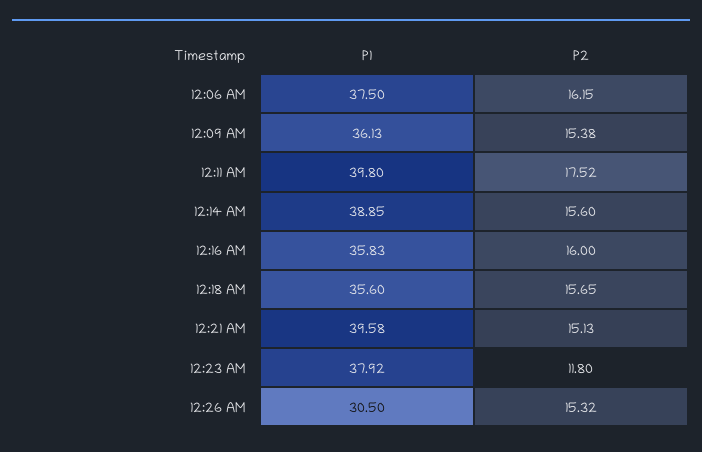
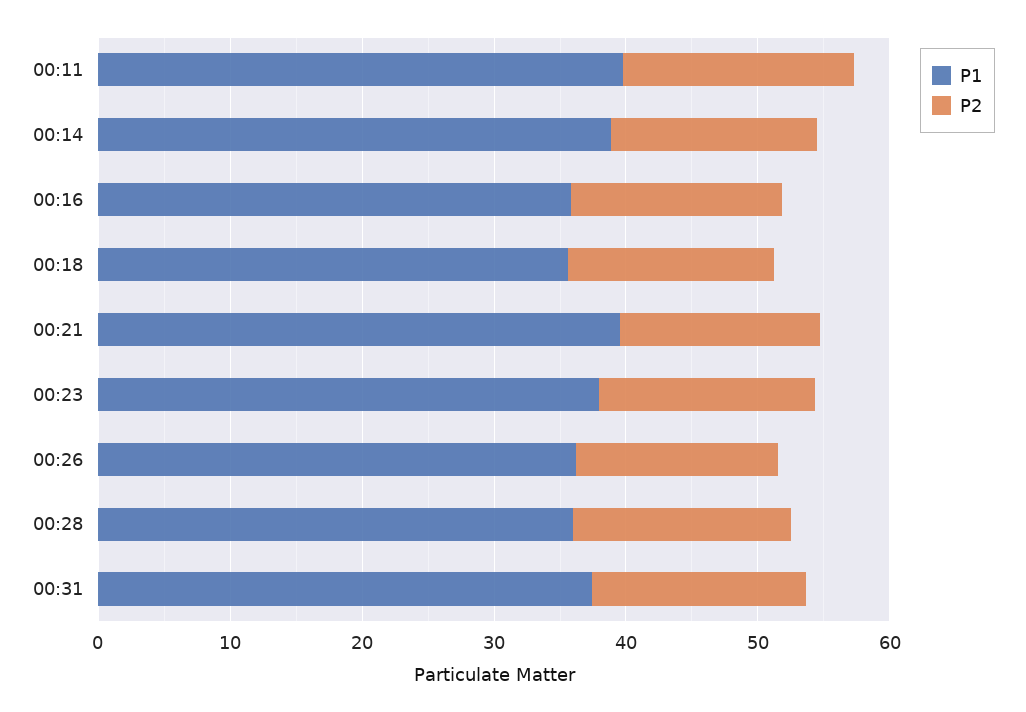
P1, 12:06 AM: 37.5 -> none
P2, 12:06 AM: 16.15 -> none
P1, 12:09 AM: 36.13 -> none
P2, 12:09 AM: 15.38 -> none
P2, 12:23 AM: 11.8 -> 16
P1, 12:26 AM: 30.5 -> 36
P1, 00:28: none -> 36
P2, 00:28: none -> 16
P1, 00:31: none -> 38
P2, 00:31: none -> 16

